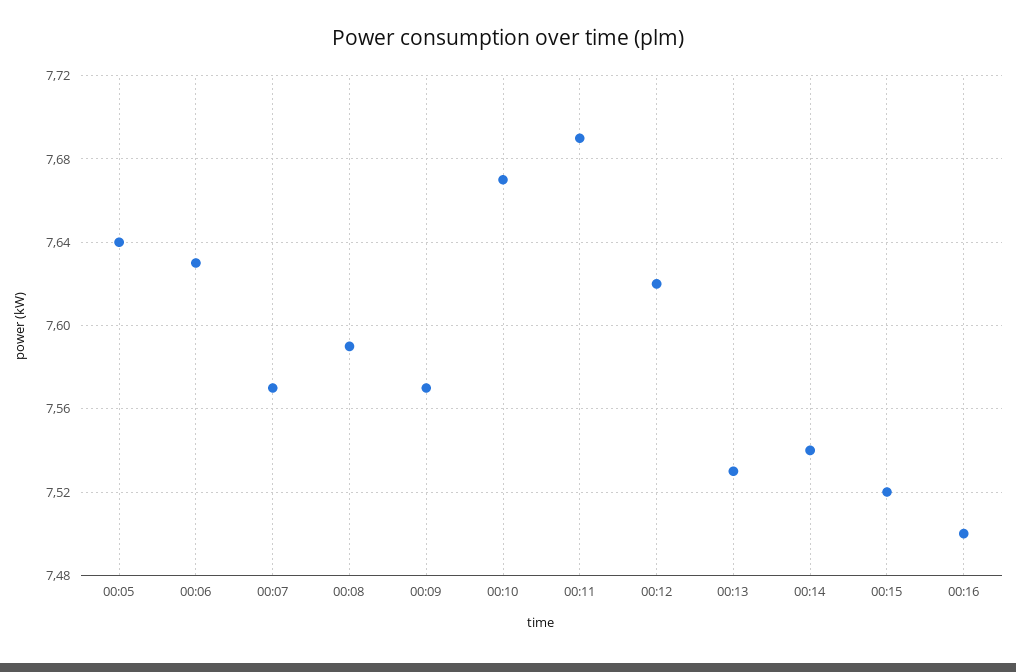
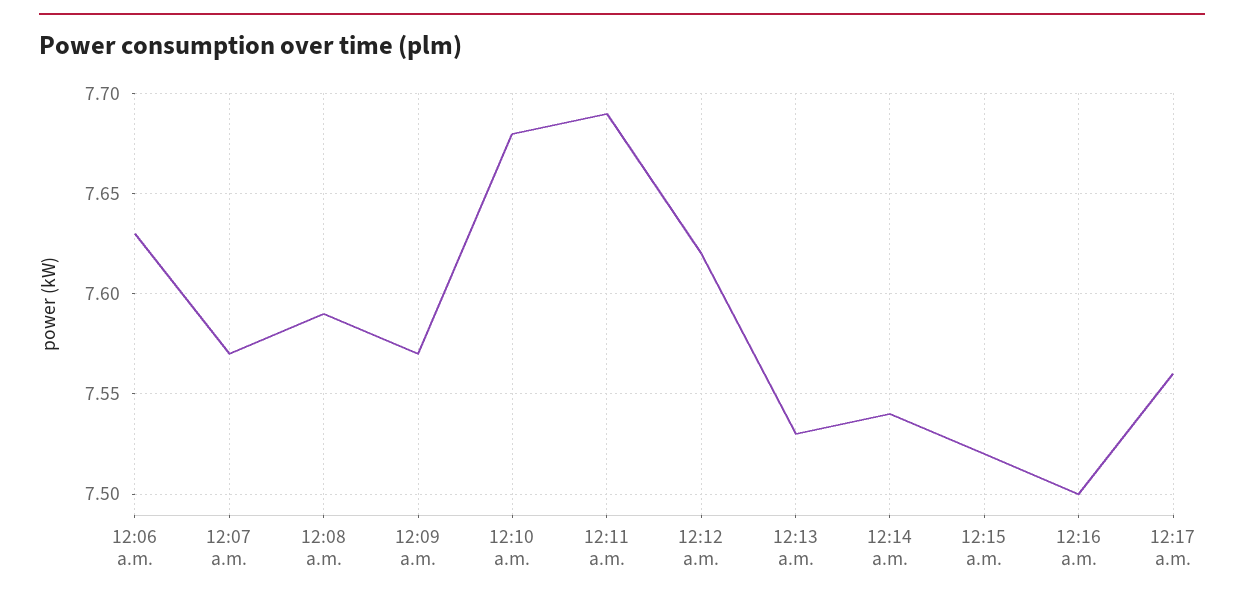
00:05: 7.64 -> none
00:10: 7.67 -> 7.68
12:17 a.m.: none -> 7.56

